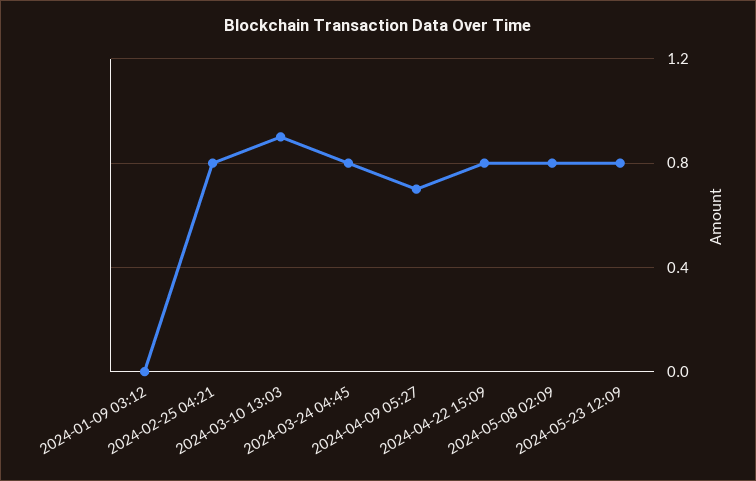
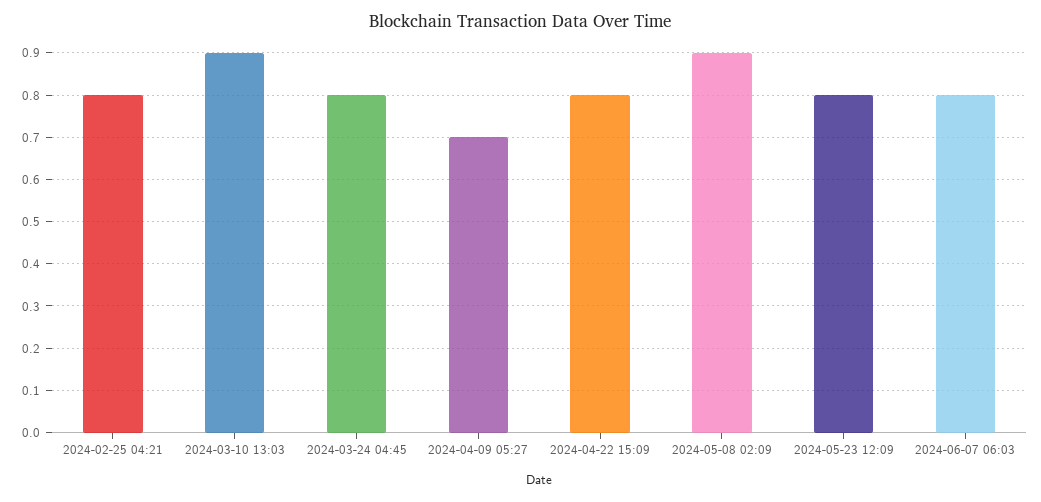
2024-01-09 03:12: 0 -> none
2024-05-08 02:09: 0.8 -> 0.9
2024-06-07 06:03: none -> 0.8

